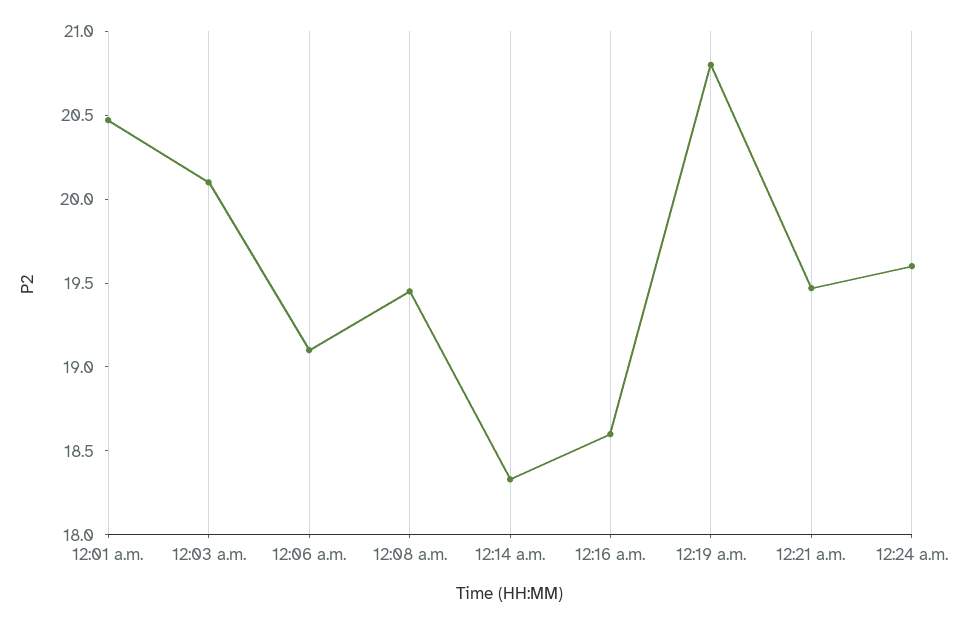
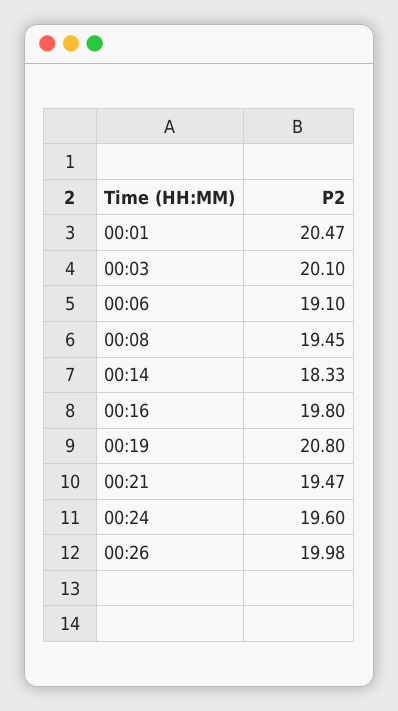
12:16 a.m.: 18.6 -> 19.8
00:26: none -> 19.98

